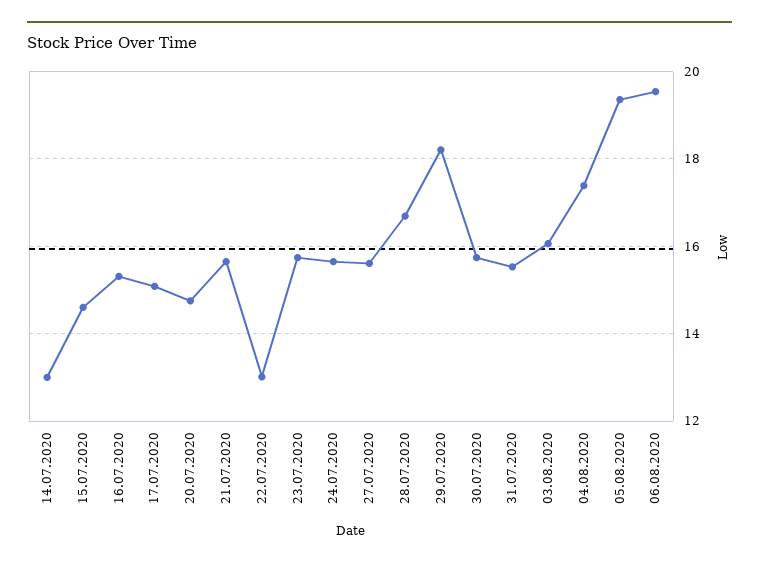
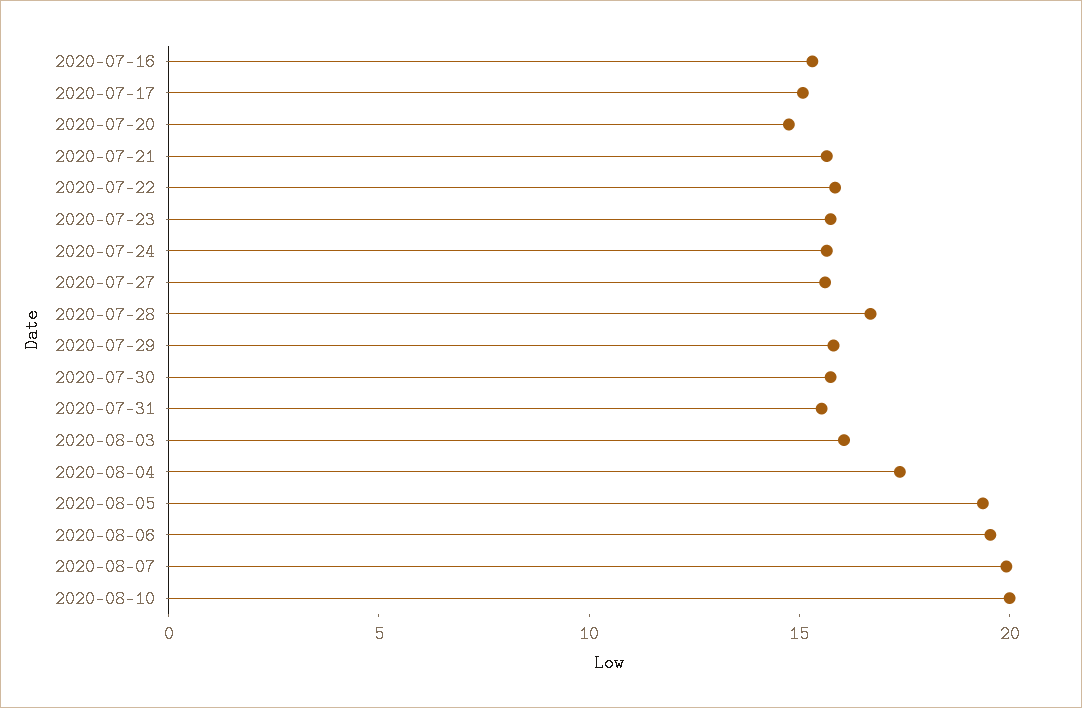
14.07.2020: 13 -> none
15.07.2020: 14.6 -> none
22.07.2020: 13 -> 16
29.07.2020: 18.2 -> 16
2020-08-07: none -> 20
2020-08-10: none -> 20

